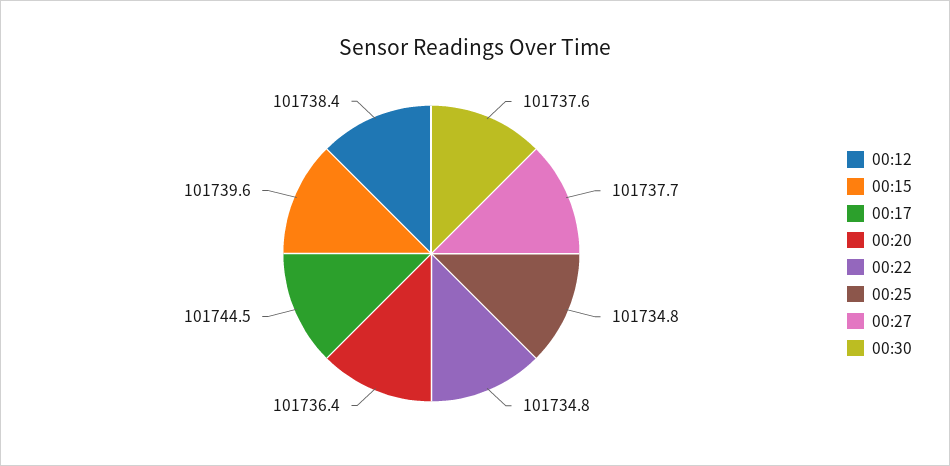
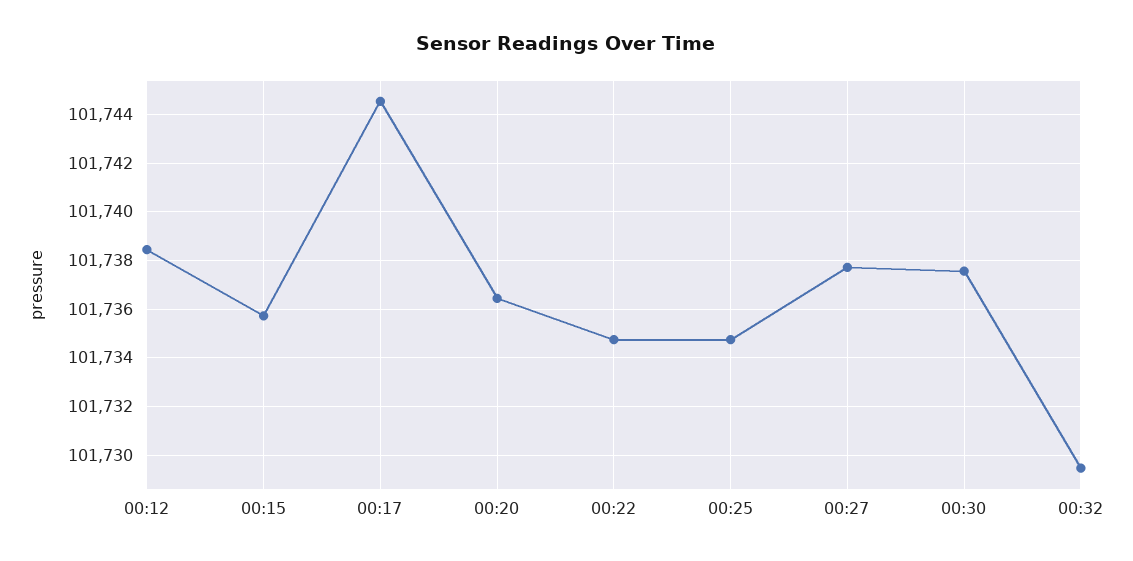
00:15: 101739.6 -> 101735.75
00:32: none -> 101729.5

